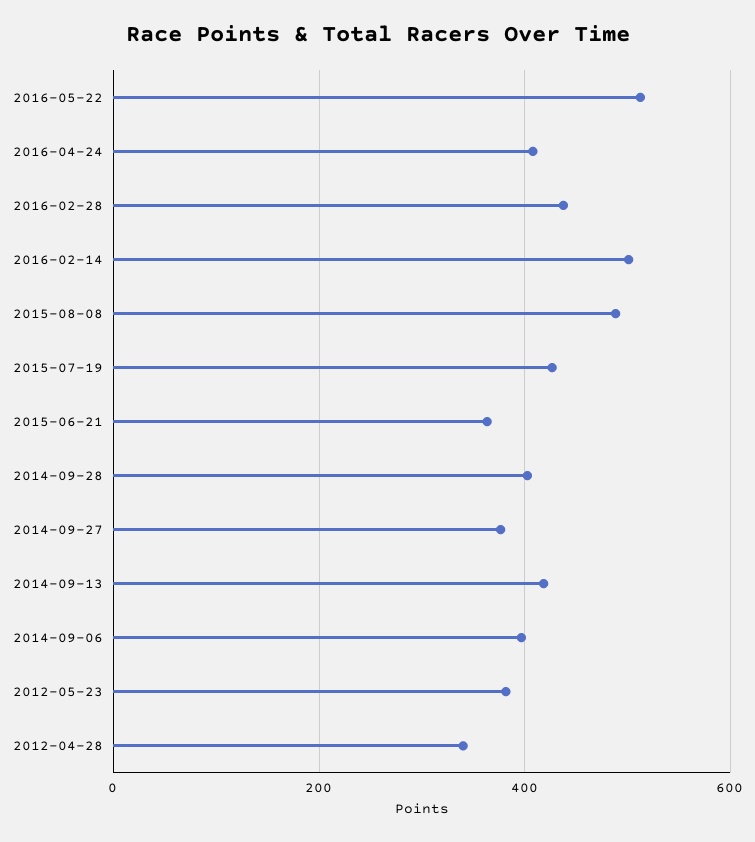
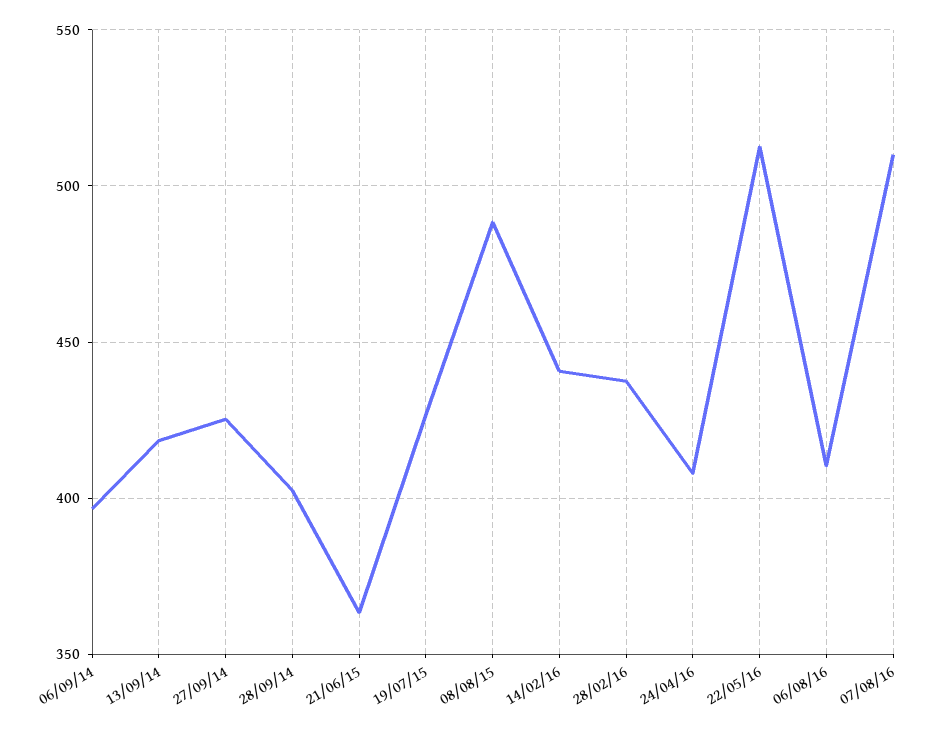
2016-02-14: 500 -> 440
2014-09-27: 380 -> 425
2012-05-23: 380 -> none
2012-04-28: 340 -> none
06/08/16: none -> 410
07/08/16: none -> 510

